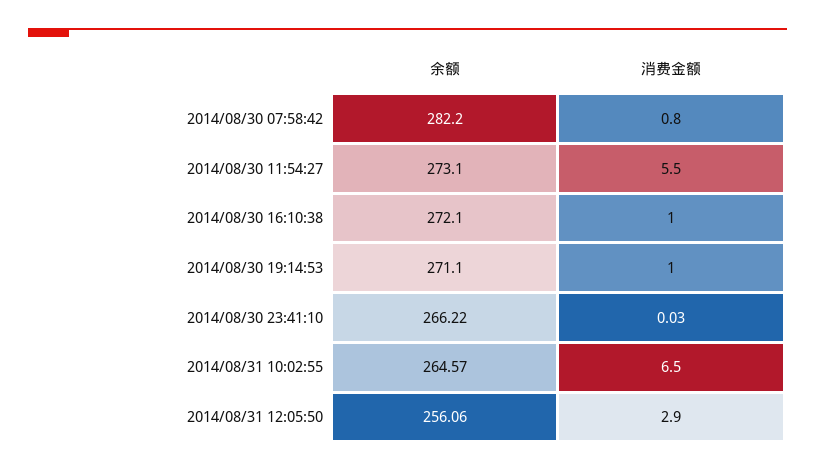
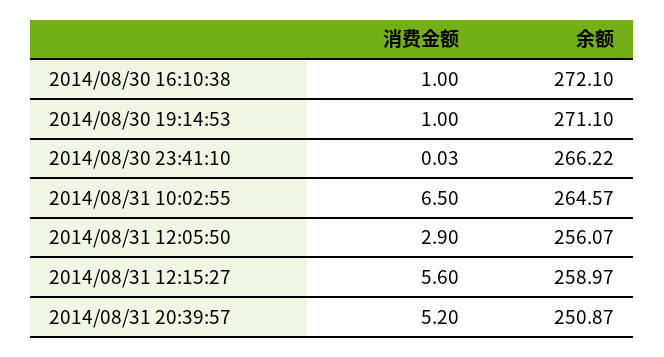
余额, 2014/08/30 07:58:42: 282.2 -> none
消费金额, 2014/08/30 07:58:42: 0.8 -> none
余额, 2014/08/30 11:54:27: 273.1 -> none
消费金额, 2014/08/30 11:54:27: 5.5 -> none
余额, 2014/08/31 12:05:50: 256.06 -> 256.07
消费金额, 2014/08/31 12:15:27: none -> 5.6
余额, 2014/08/31 12:15:27: none -> 258.97
消费金额, 2014/08/31 20:39:57: none -> 5.2
余额, 2014/08/31 20:39:57: none -> 250.87

